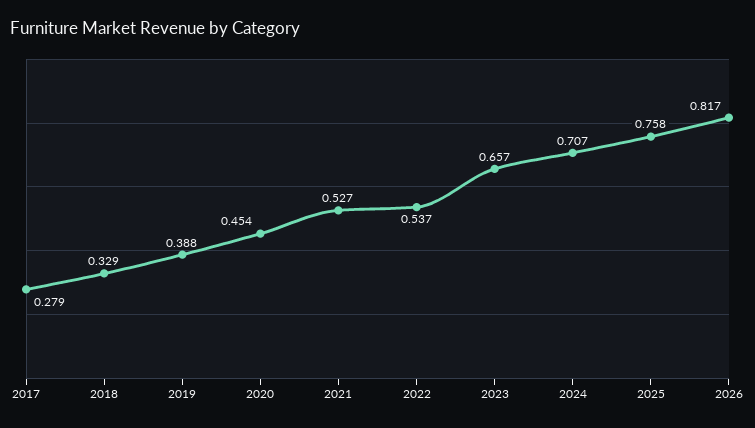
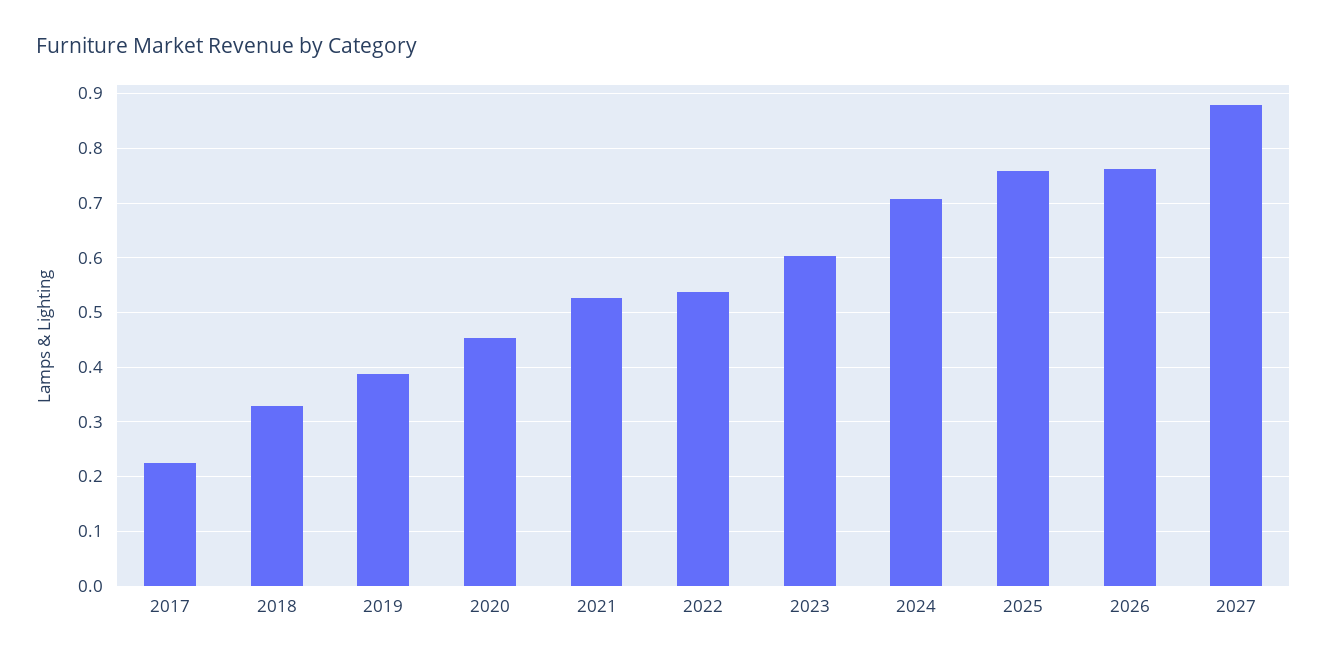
2017: 0.279 -> 0.22
2023: 0.657 -> 0.6
2026: 0.817 -> 0.76
2027: none -> 0.88

